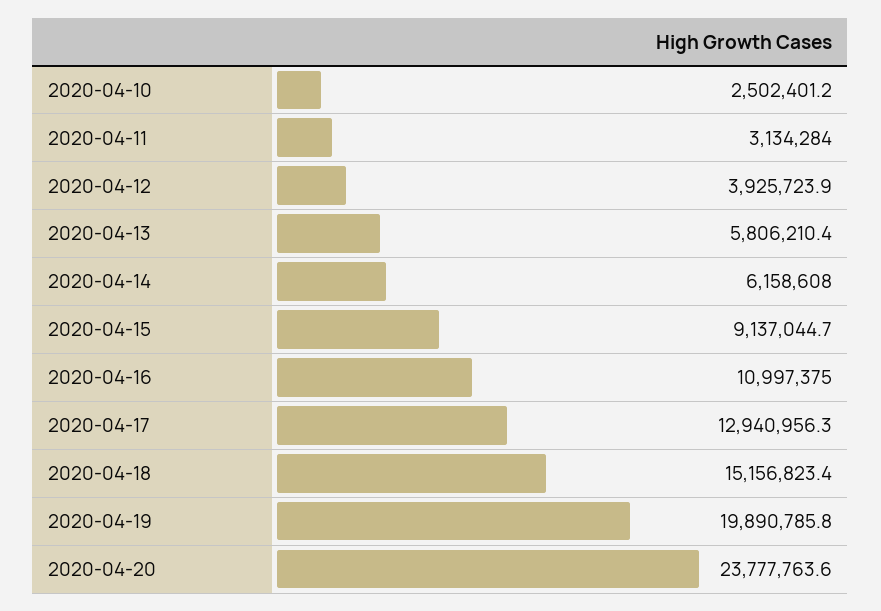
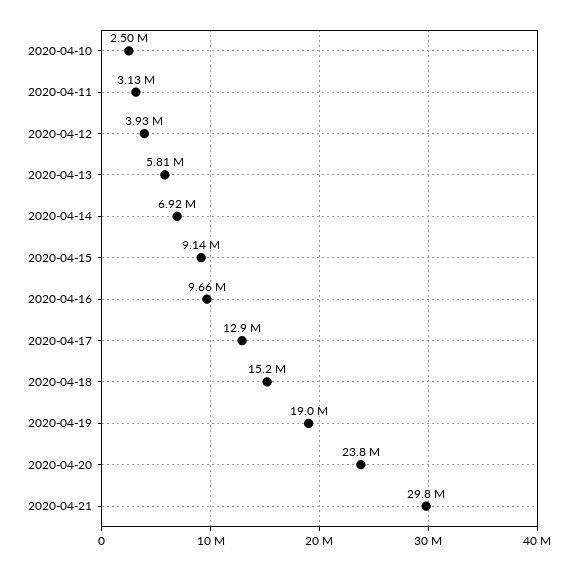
2020-04-14: 6158608 -> 6920000
2020-04-16: 10997375 -> 9660000
2020-04-19: 19890785.8 -> 19000000
2020-04-21: none -> 29800000

